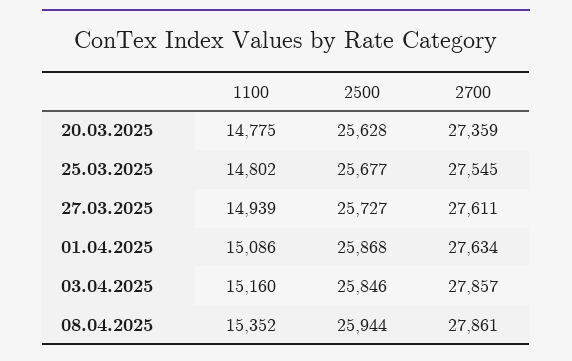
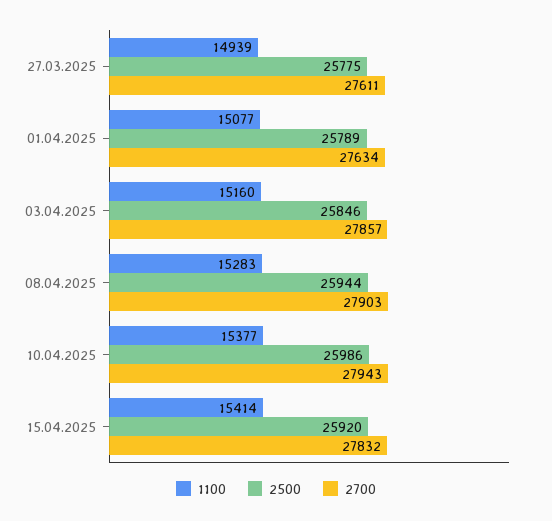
1100, 20.03.2025: 14775 -> none
2500, 20.03.2025: 25628 -> none
2700, 20.03.2025: 27359 -> none
1100, 25.03.2025: 14802 -> none
2500, 25.03.2025: 25677 -> none
2700, 25.03.2025: 27545 -> none
2500, 27.03.2025: 25727 -> 25775
1100, 01.04.2025: 15086 -> 15077
2500, 01.04.2025: 25868 -> 25789
1100, 08.04.2025: 15352 -> 15283
2700, 08.04.2025: 27861 -> 27903
1100, 10.04.2025: none -> 15377
2500, 10.04.2025: none -> 25986
2700, 10.04.2025: none -> 27943
1100, 15.04.2025: none -> 15414
2500, 15.04.2025: none -> 25920
2700, 15.04.2025: none -> 27832

